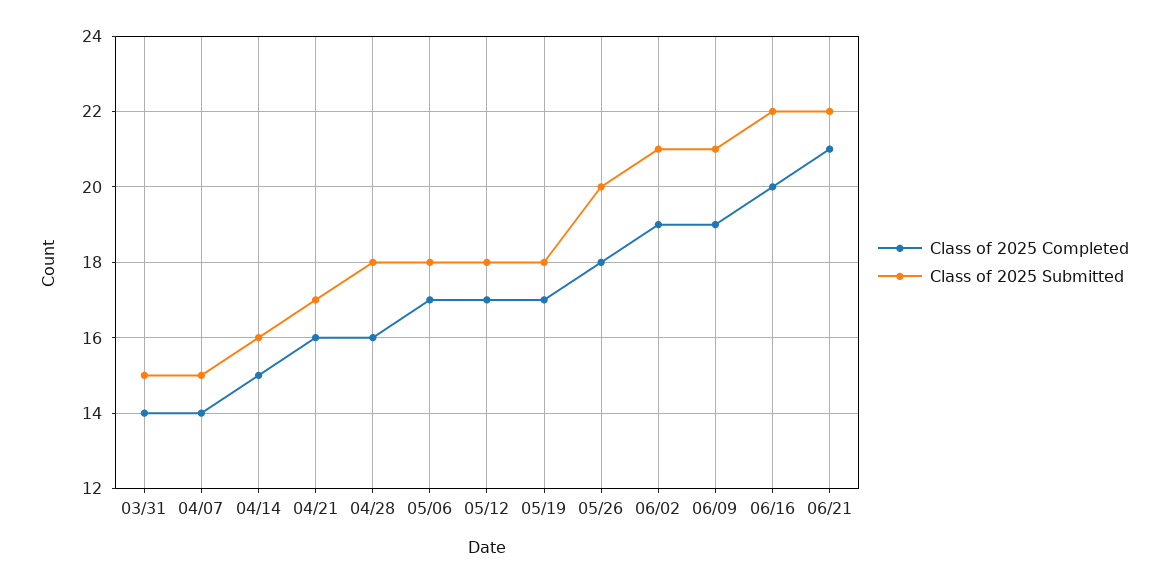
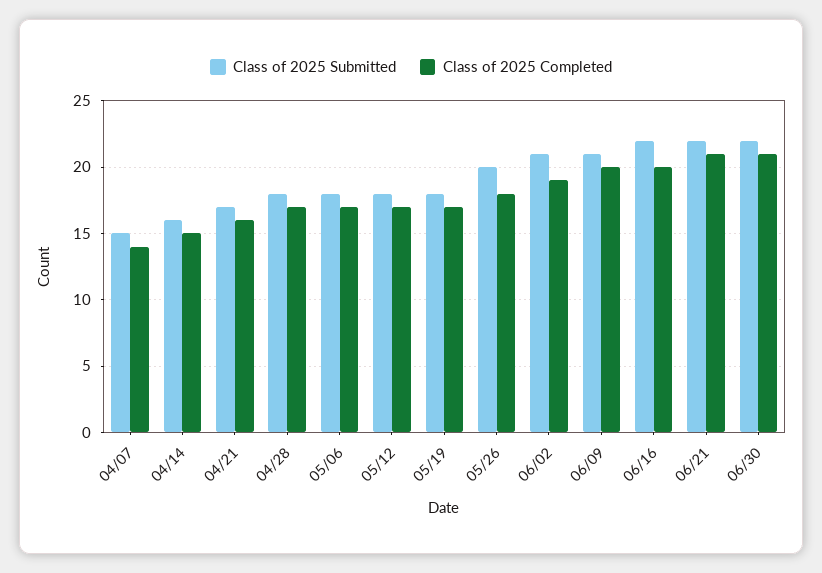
Class of 2025 Completed, 03/31: 14 -> none
Class of 2025 Submitted, 03/31: 15 -> none
Class of 2025 Completed, 04/28: 16 -> 17
Class of 2025 Completed, 06/09: 19 -> 20
Class of 2025 Submitted, 06/30: none -> 22
Class of 2025 Completed, 06/30: none -> 21

